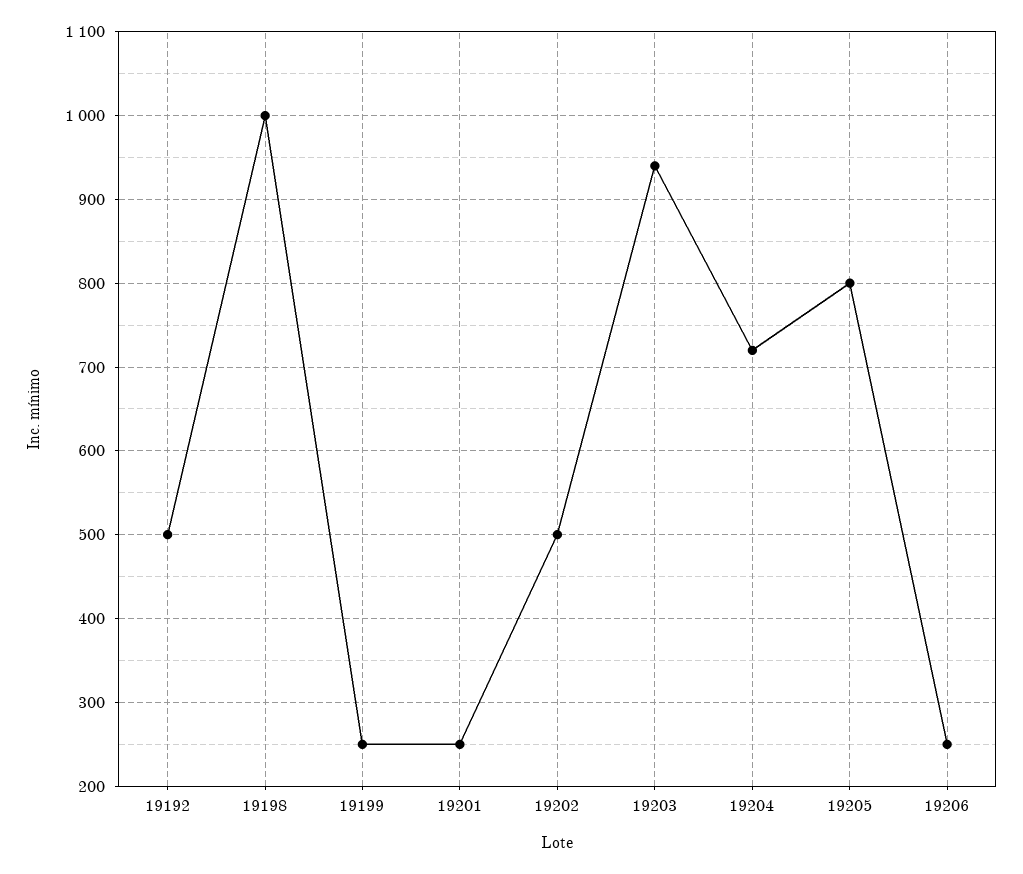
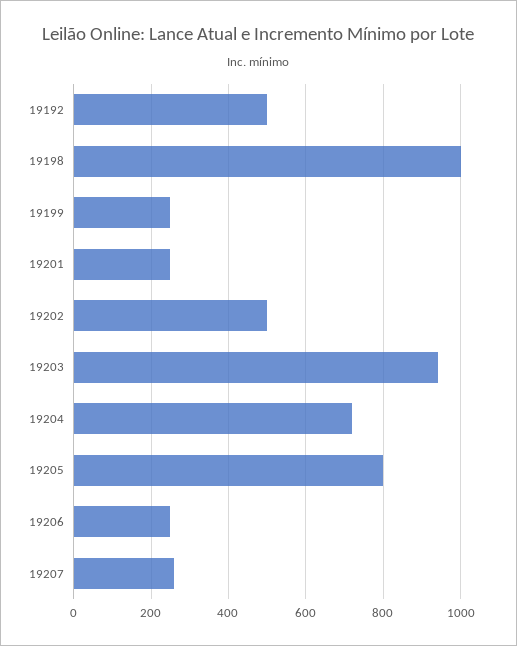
19207: none -> 260

